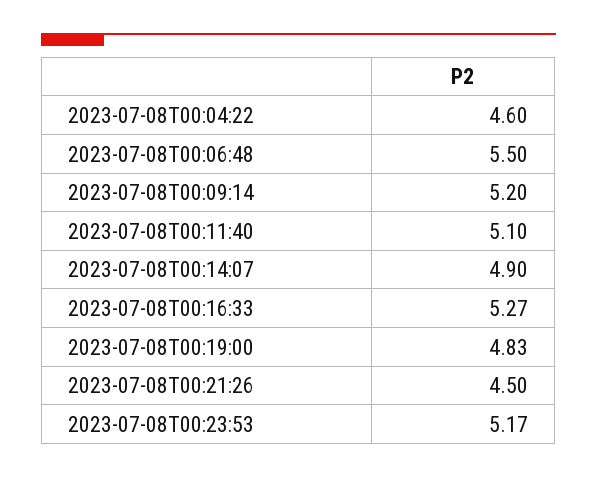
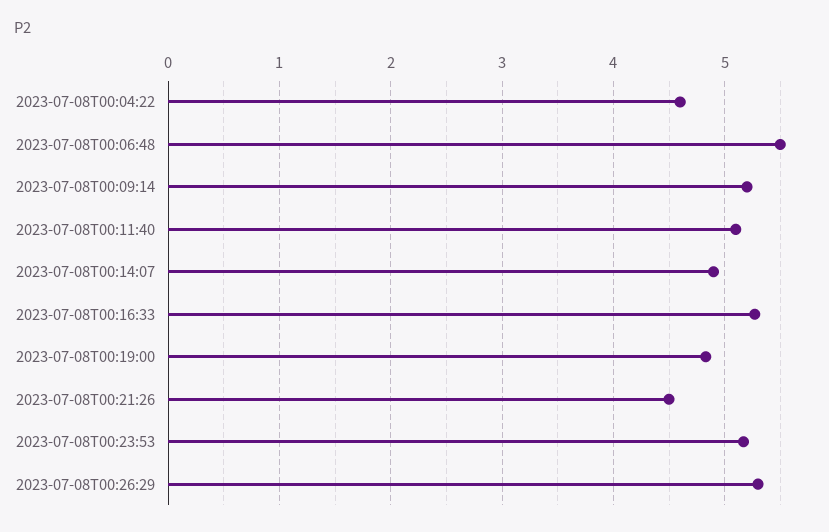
2023-07-08T00:26:29: none -> 5.3

